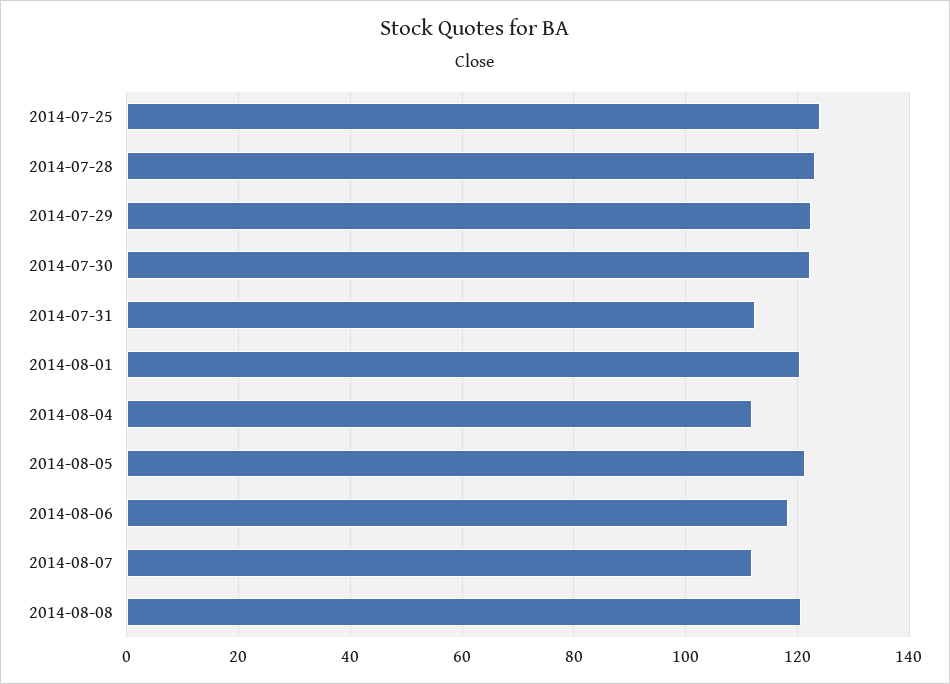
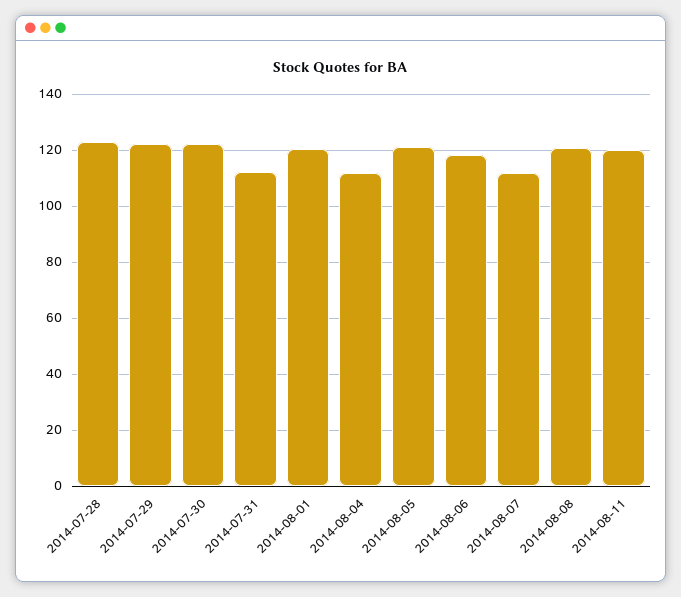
2014-07-25: 124 -> none
2014-08-11: none -> 120

